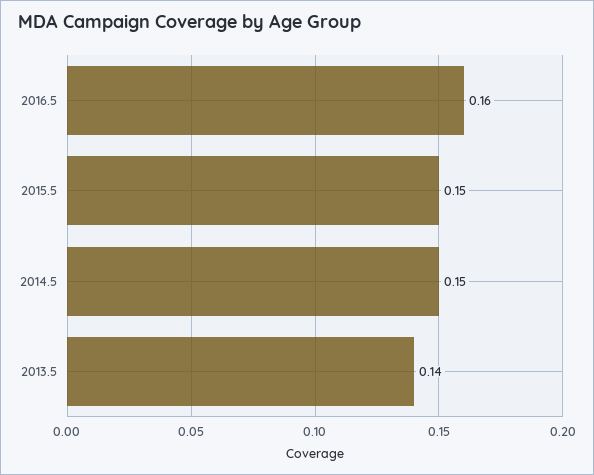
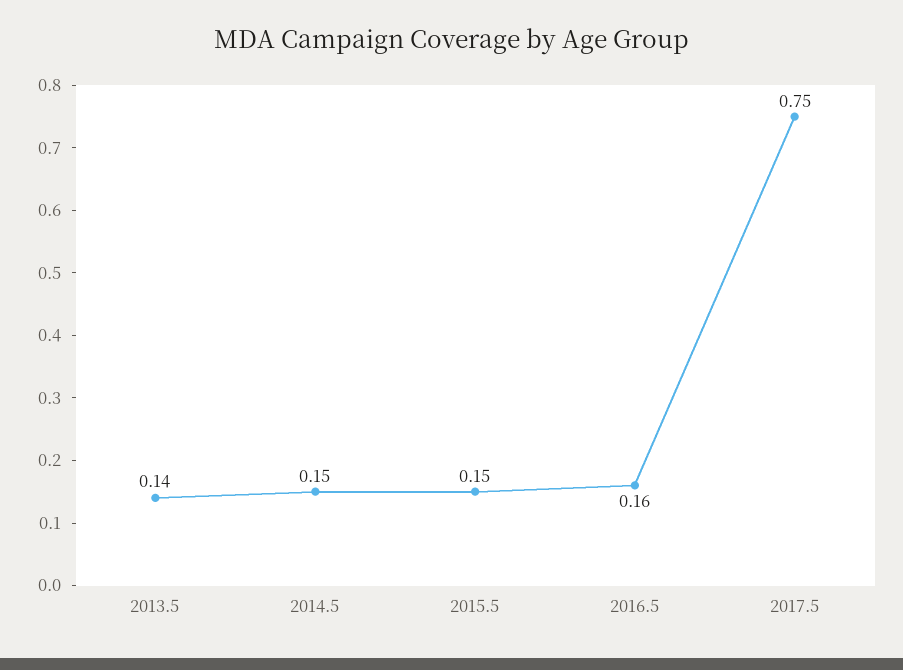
2017.5: none -> 0.75

